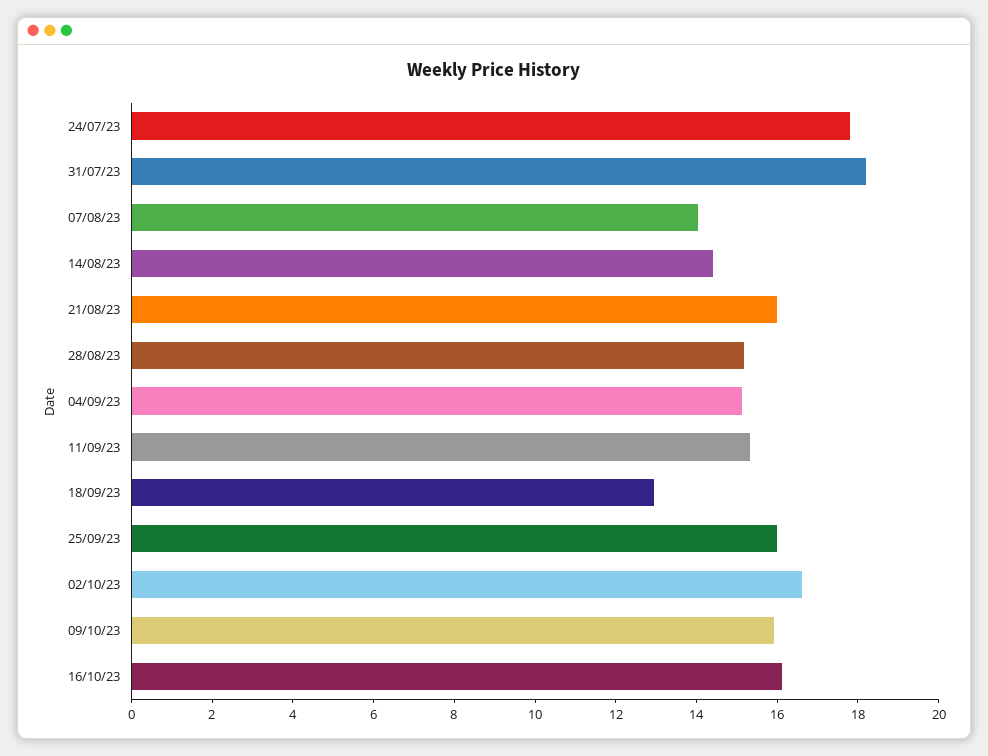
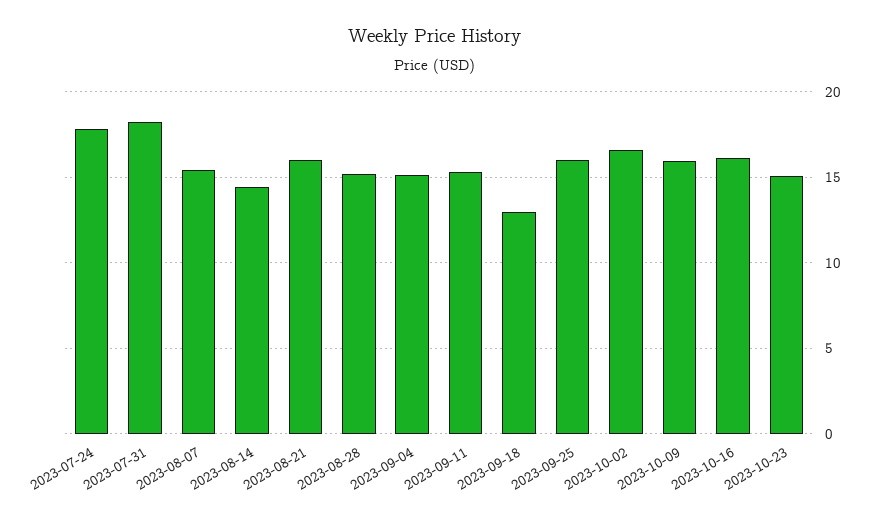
07/08/23: 14 -> 15.5
2023-10-23: none -> 15

